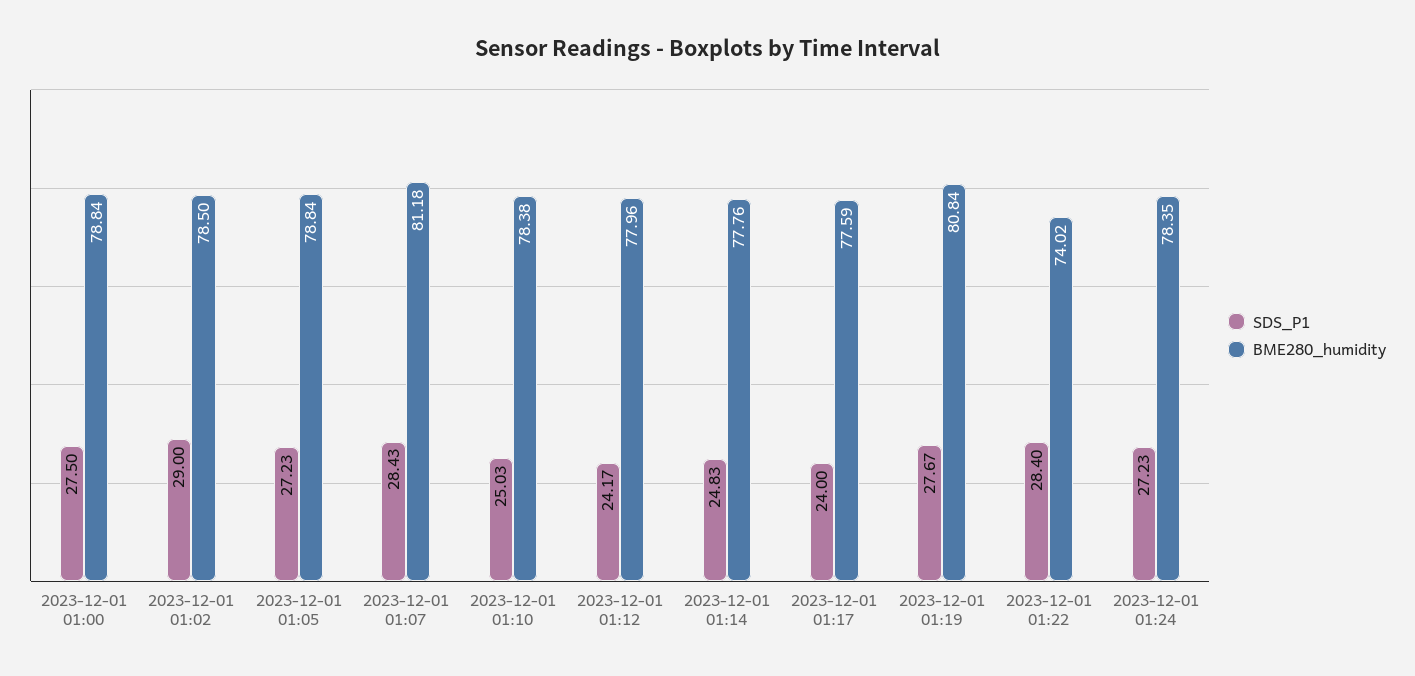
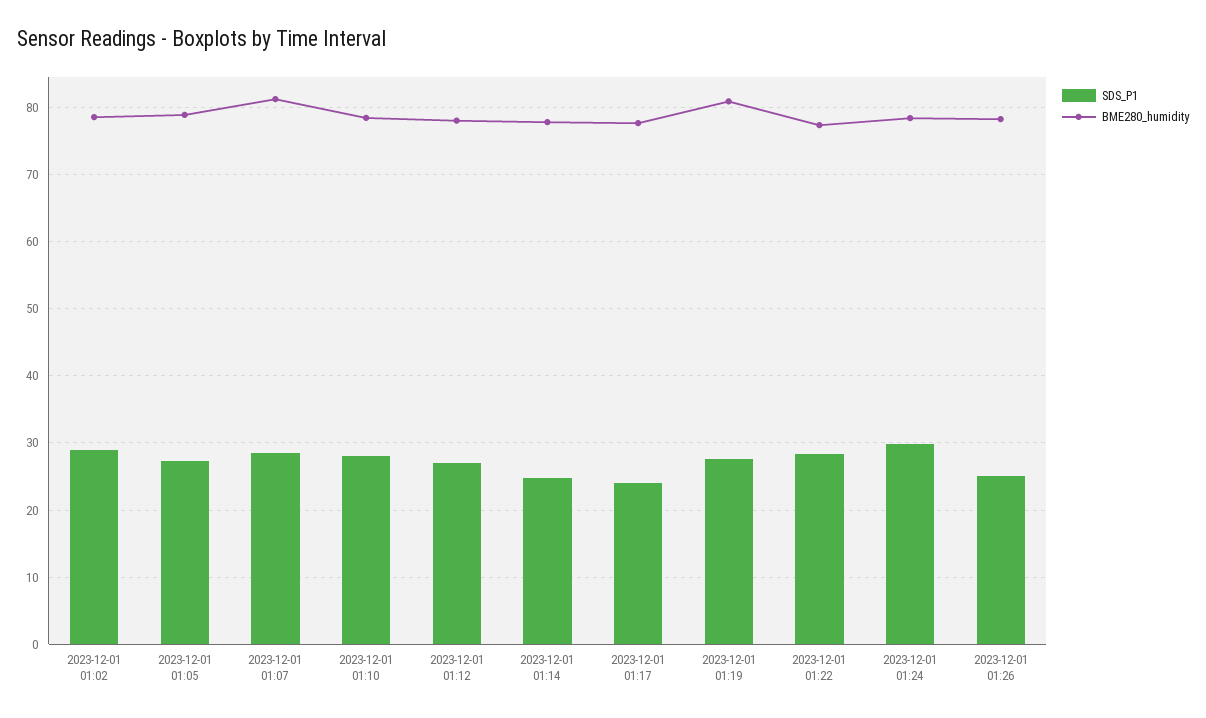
SDS_P1, 2023-12-01 01:00: 27.5 -> none
BME280_humidity, 2023-12-01 01:00: 78.84 -> none
SDS_P1, 2023-12-01 01:10: 25.03 -> 28
SDS_P1, 2023-12-01 01:12: 24.17 -> 27
BME280_humidity, 2023-12-01 01:22: 74.02 -> 77
SDS_P1, 2023-12-01 01:24: 27.23 -> 30
SDS_P1, 2023-12-01 01:26: none -> 25
BME280_humidity, 2023-12-01 01:26: none -> 78

